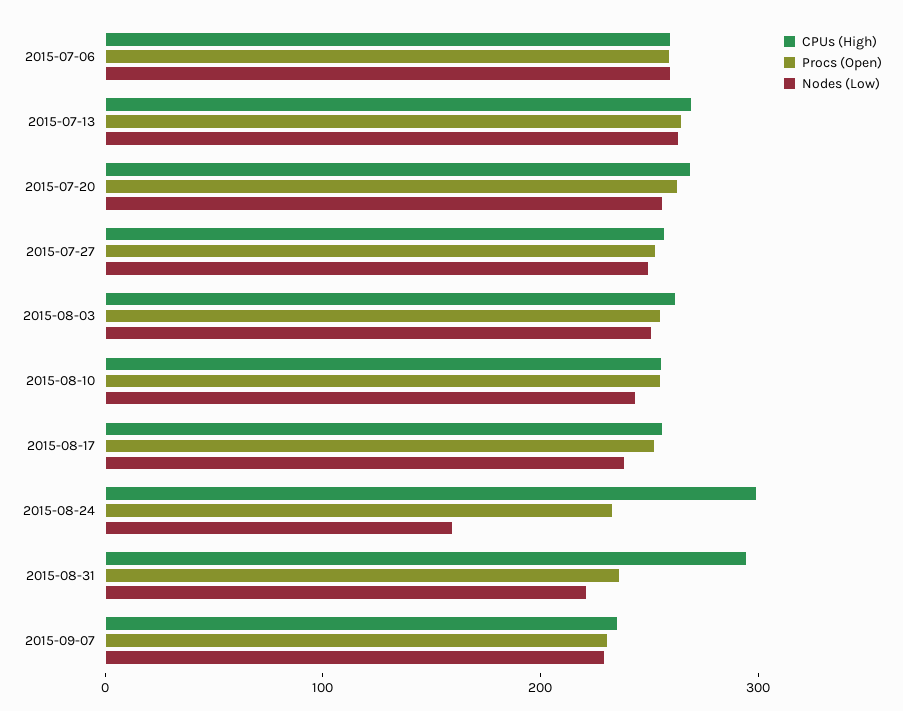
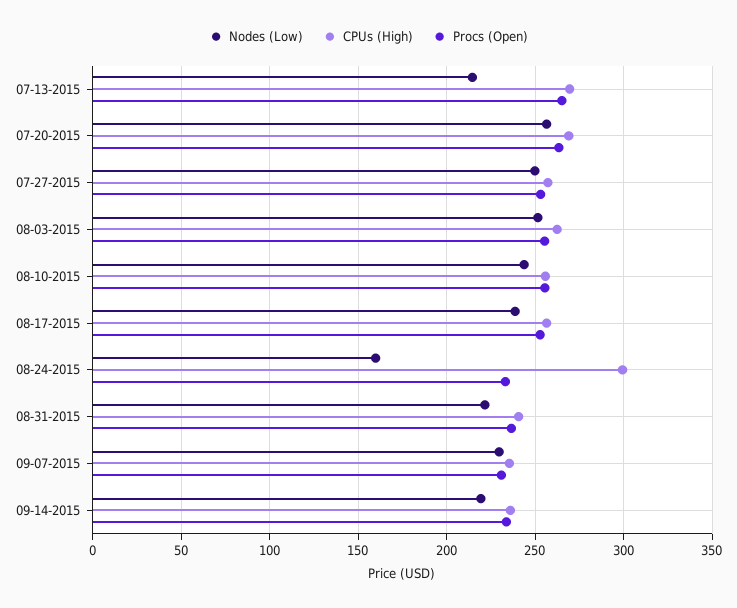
CPUs (High), 2015-07-06: 260 -> none
Procs (Open), 2015-07-06: 260 -> none
Nodes (Low), 2015-07-06: 260 -> none
Nodes (Low), 2015-07-13: 260 -> 215
CPUs (High), 2015-08-31: 300 -> 240
Nodes (Low), 09-14-2015: none -> 220
CPUs (High), 09-14-2015: none -> 235
Procs (Open), 09-14-2015: none -> 235

